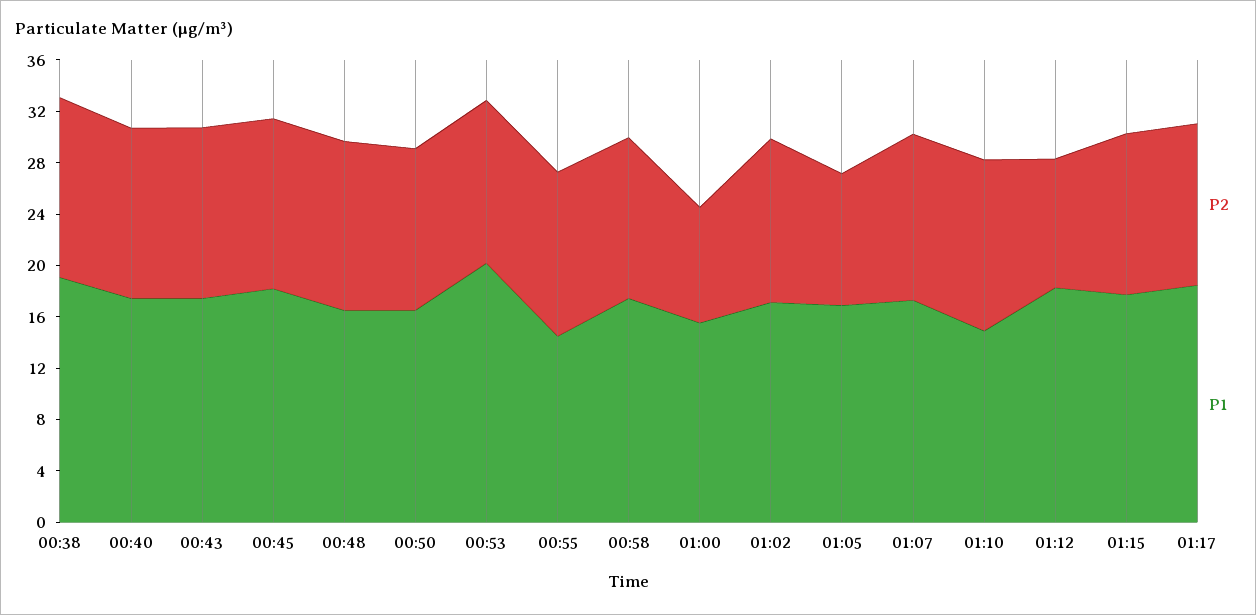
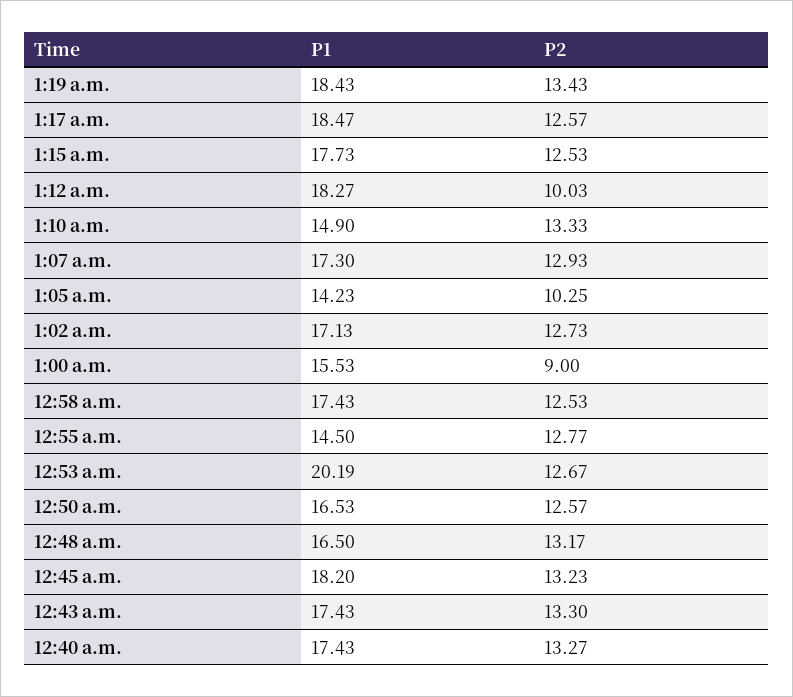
P2, 00:38: 14 -> none
P1, 00:38: 19 -> none
P1, 01:05: 17 -> 14.23
P1, 1:19 a.m.: none -> 18.43
P2, 1:19 a.m.: none -> 13.43

